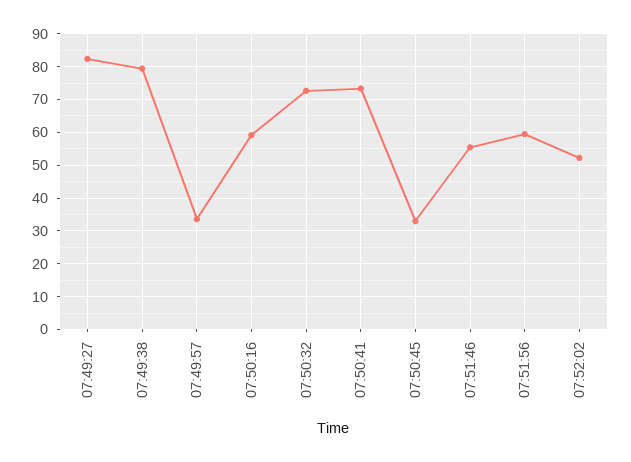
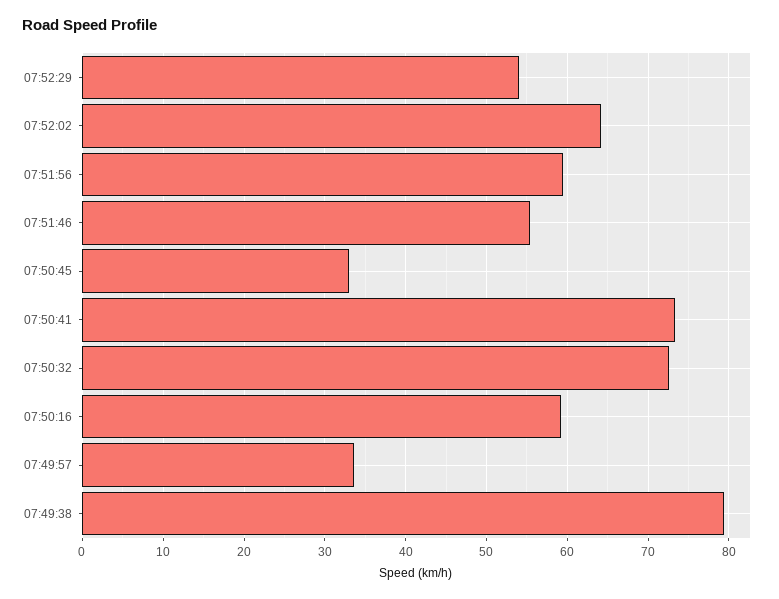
07:49:27: 82 -> none
07:52:02: 52 -> 64
07:52:29: none -> 54

